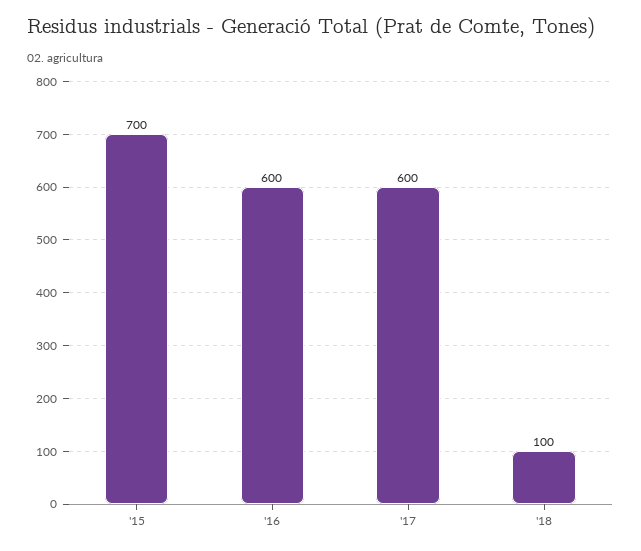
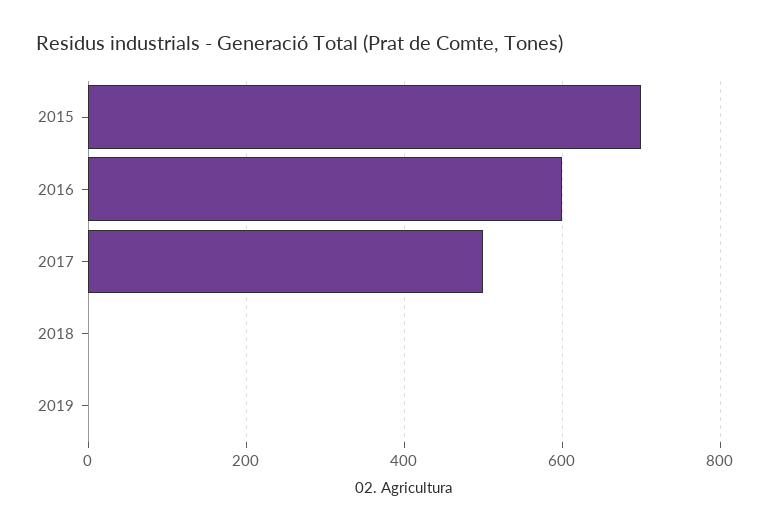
'17: 600 -> 500
'18: 100 -> 0
2019: none -> 0

